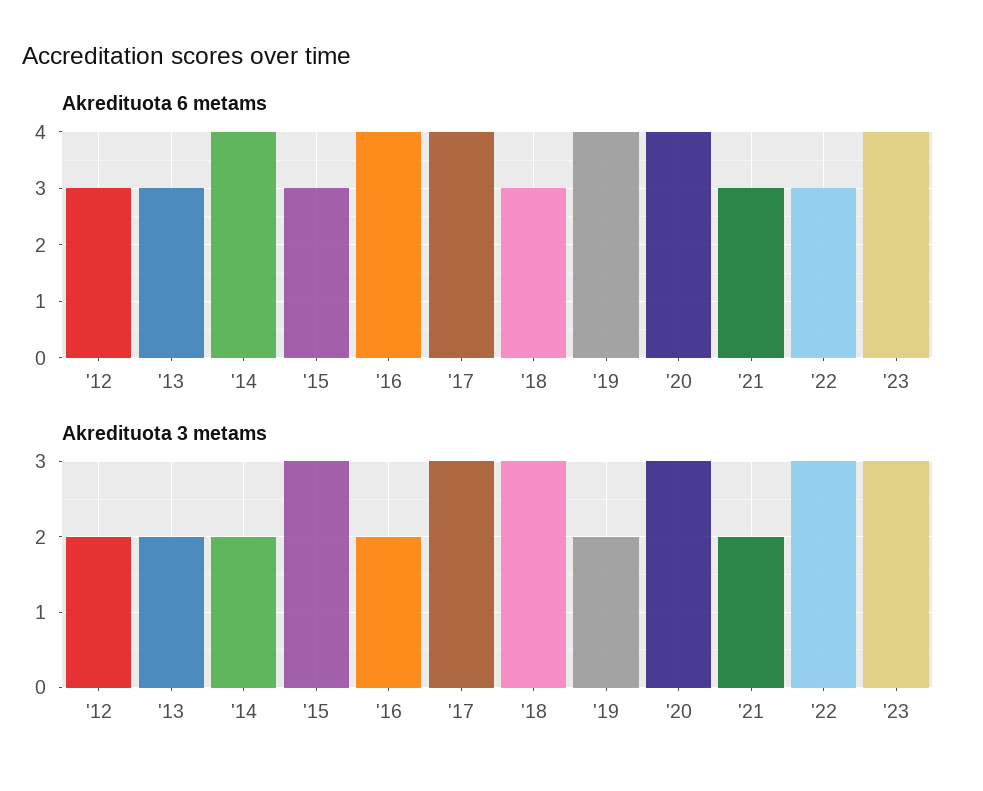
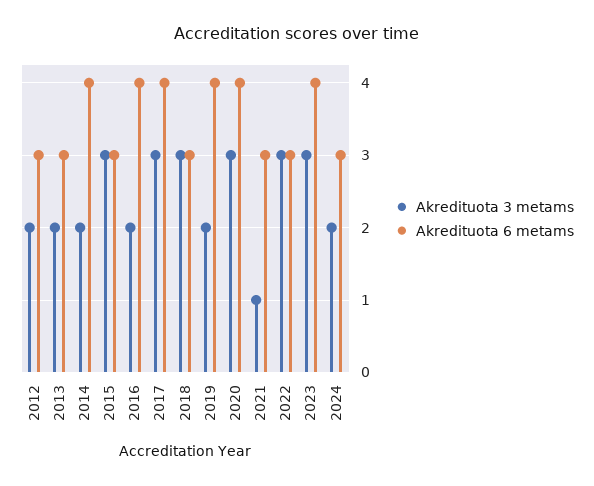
Akredituota 3 metams, '21: 2 -> 1
Akredituota 3 metams, 2024: none -> 2
Akredituota 6 metams, 2024: none -> 3

